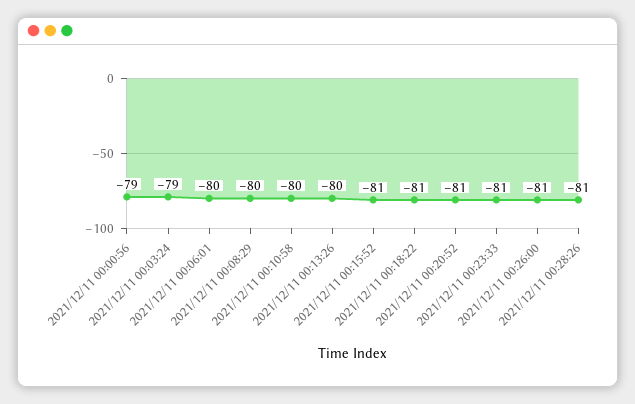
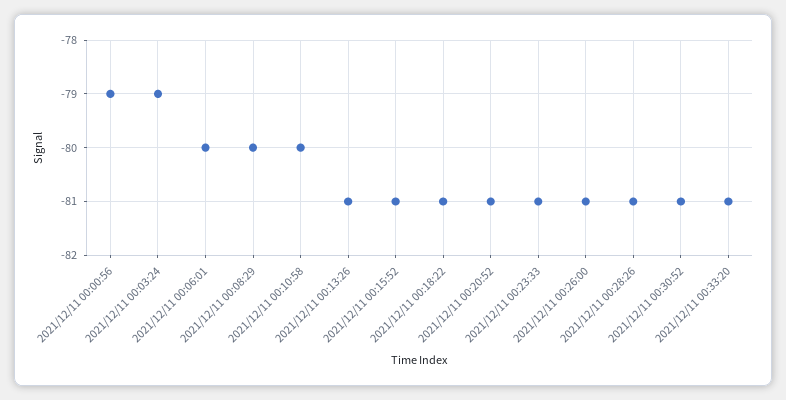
2021/12/11 00:13:26: -80 -> -81
2021/12/11 00:30:52: none -> -81
2021/12/11 00:33:20: none -> -81

